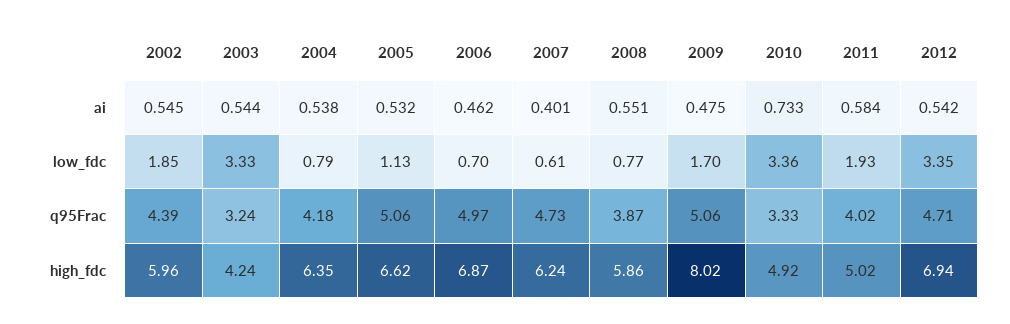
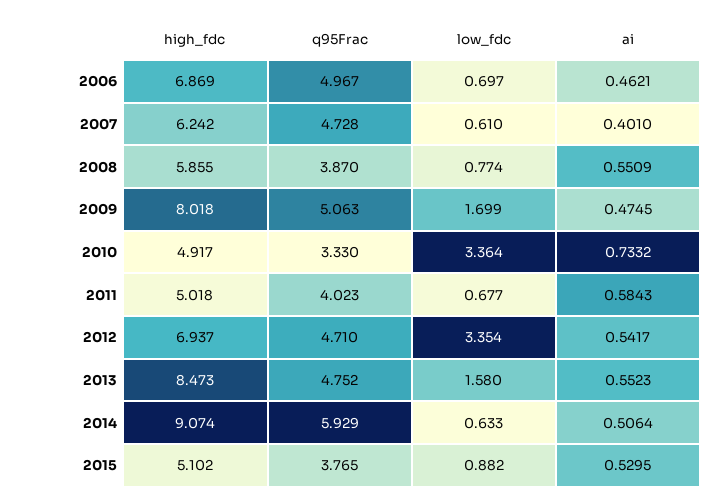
2002, ai: 0.545 -> none
2003, ai: 0.544 -> none
2004, ai: 0.538 -> none
2005, ai: 0.532 -> none
2002, low_fdc: 1.85 -> none
2003, low_fdc: 3.33 -> none
2004, low_fdc: 0.79 -> none
2005, low_fdc: 1.13 -> none
2011, low_fdc: 1.93 -> 0.677
2002, q95Frac: 4.39 -> none
2003, q95Frac: 3.24 -> none
2004, q95Frac: 4.18 -> none
2005, q95Frac: 5.06 -> none
2002, high_fdc: 5.96 -> none
2003, high_fdc: 4.24 -> none
2004, high_fdc: 6.35 -> none
2005, high_fdc: 6.62 -> none
2013, high_fdc: none -> 8.473
2013, q95Frac: none -> 4.752
2013, low_fdc: none -> 1.58
2013, ai: none -> 0.5523
2014, high_fdc: none -> 9.074
2014, q95Frac: none -> 5.929
2014, low_fdc: none -> 0.633
2014, ai: none -> 0.5064
2015, high_fdc: none -> 5.102
2015, q95Frac: none -> 3.765
2015, low_fdc: none -> 0.882
2015, ai: none -> 0.5295

